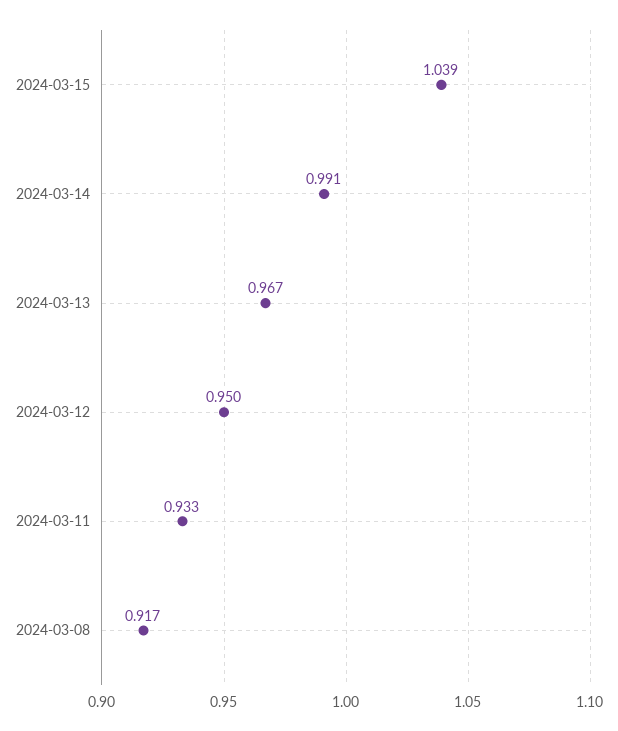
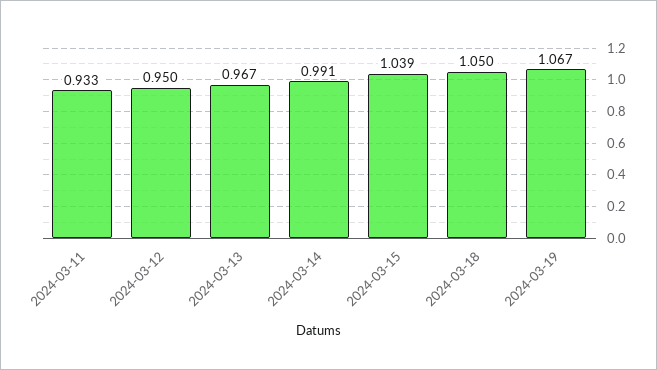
2024-03-08: 0.917 -> none
2024-03-18: none -> 1.05
2024-03-19: none -> 1.067

